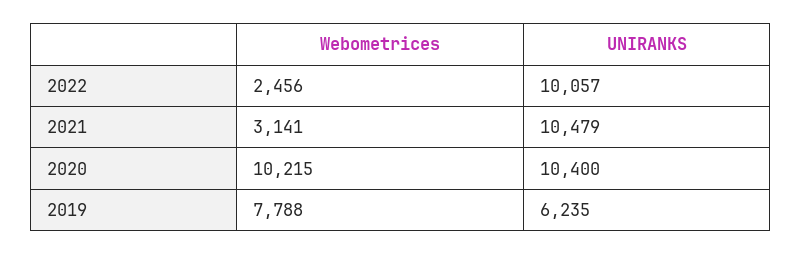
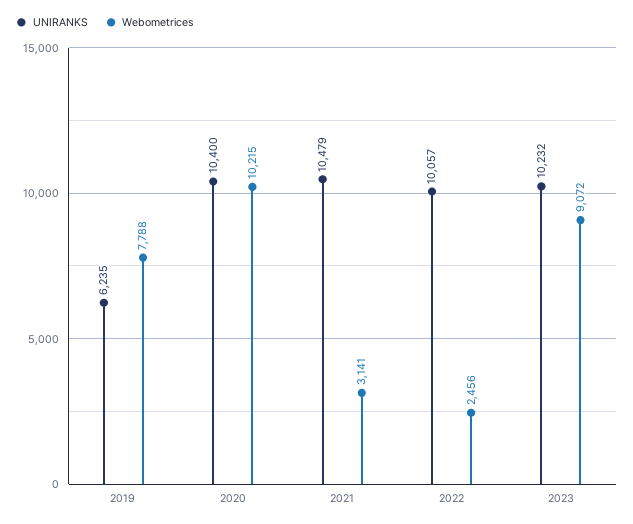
UNIRANKS, 2023: none -> 10232
Webometrices, 2023: none -> 9072

